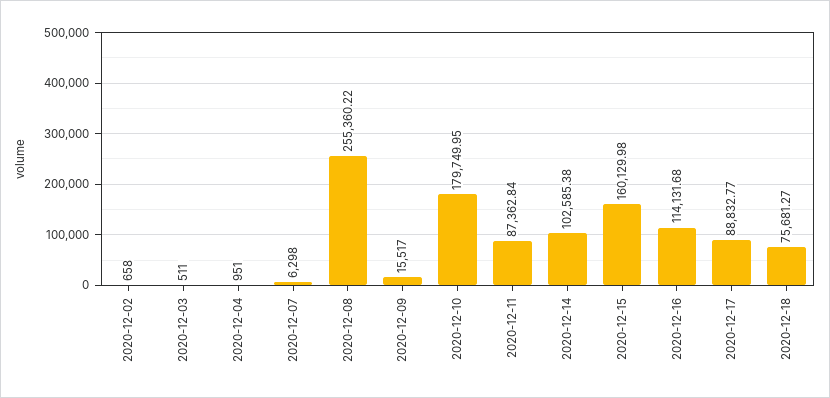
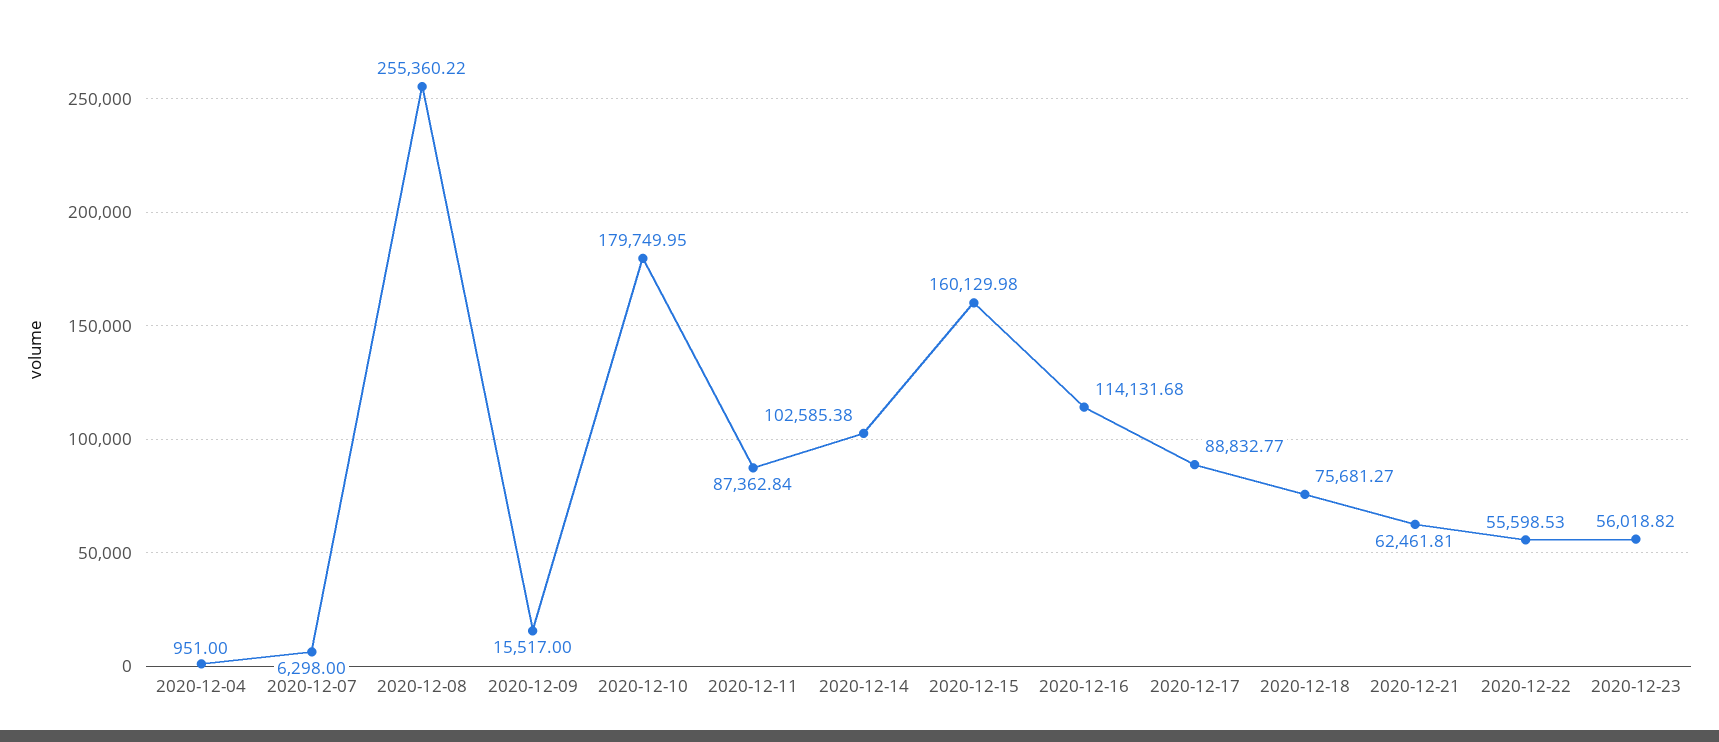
2020-12-02: 658 -> none
2020-12-03: 511 -> none
2020-12-21: none -> 62461.81
2020-12-22: none -> 55598.53
2020-12-23: none -> 56018.82

